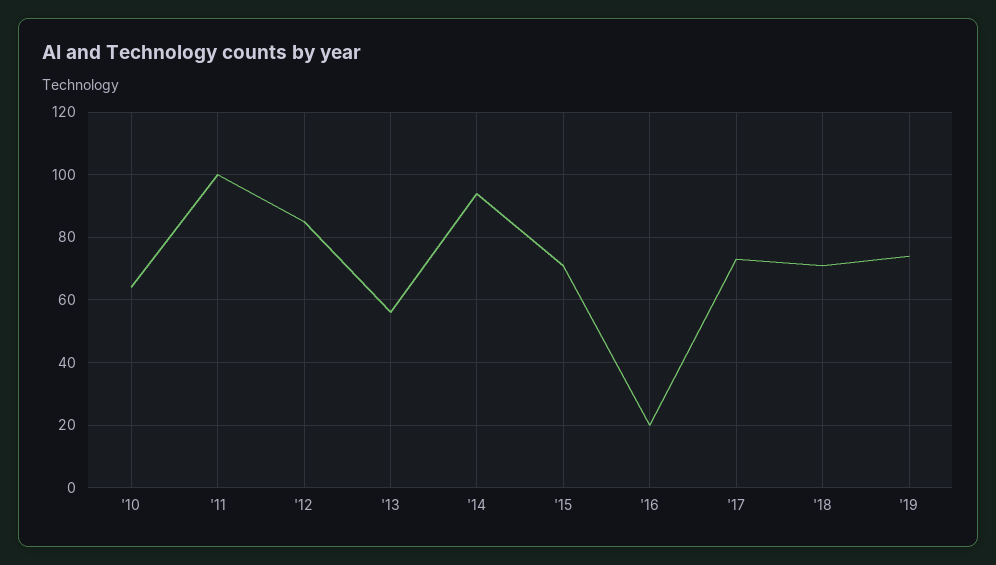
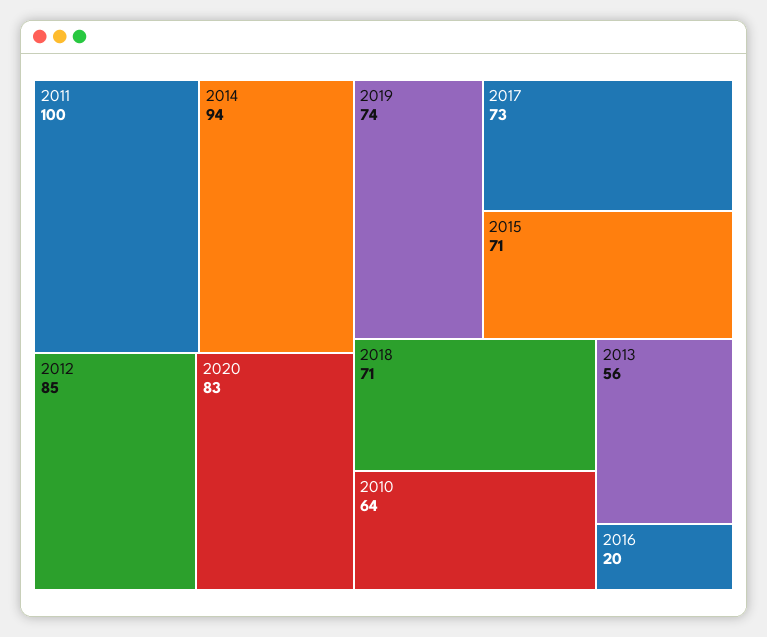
2020: none -> 83

